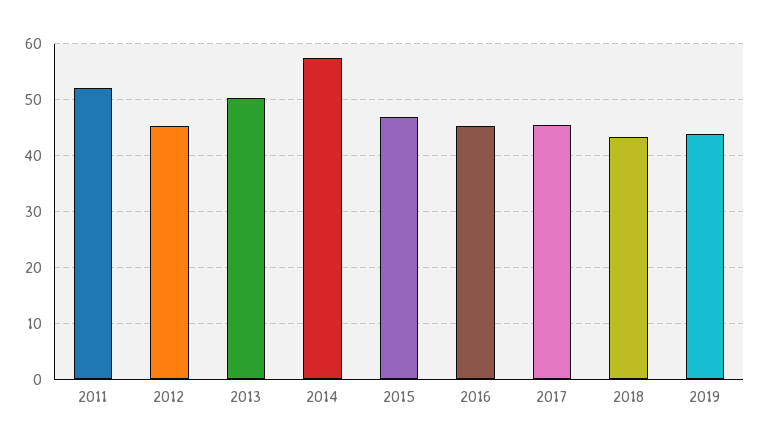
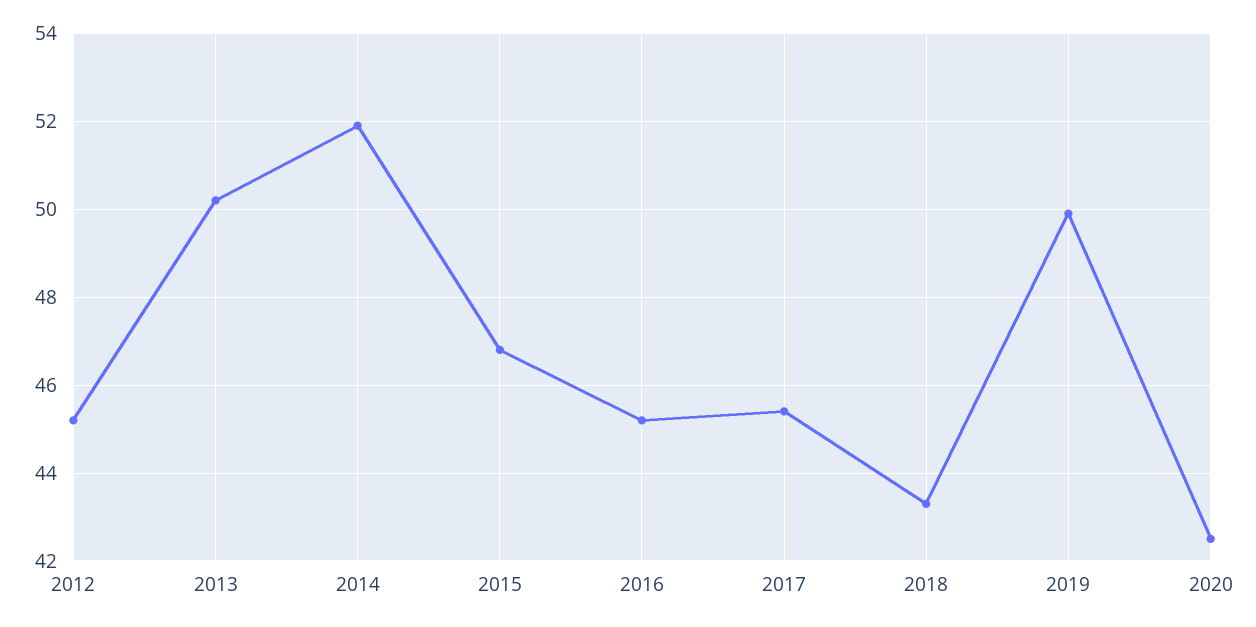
2011: 52 -> none
2014: 58 -> 52
2019: 44 -> 50
2020: none -> 42.5

